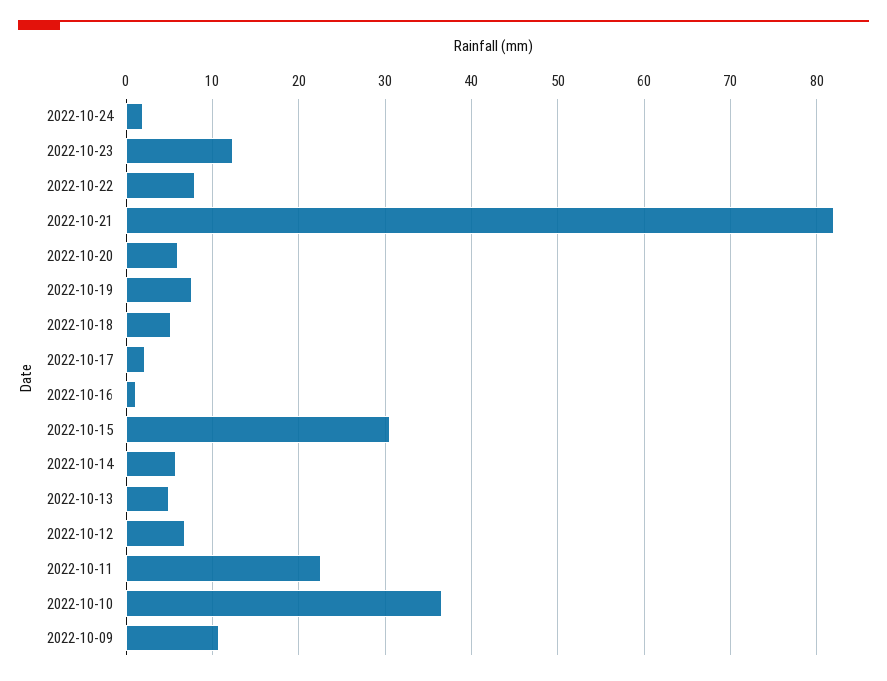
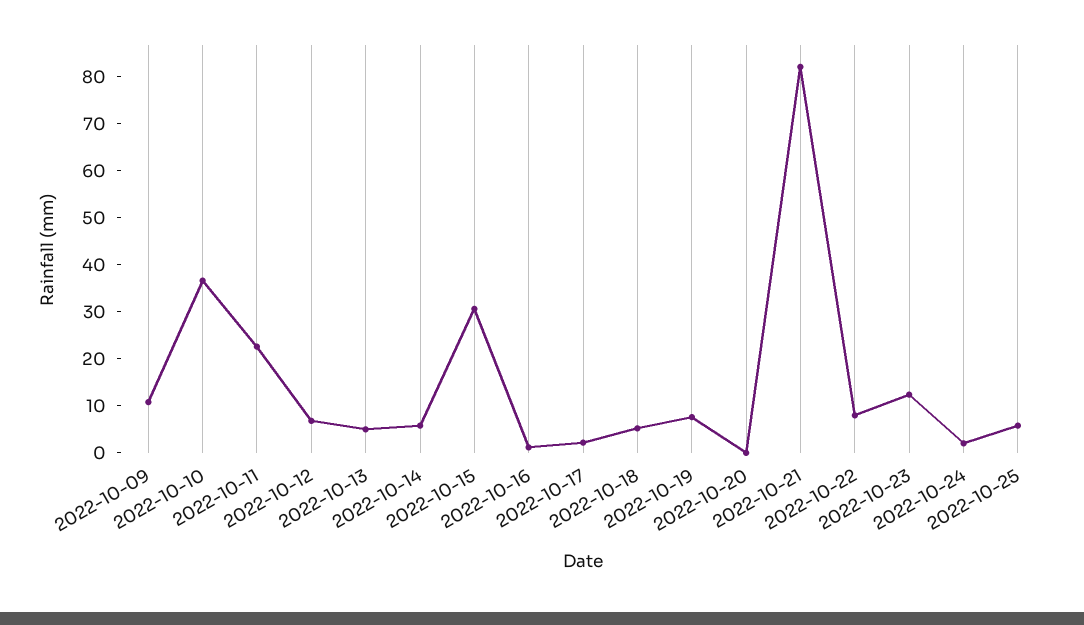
2022-10-20: 6 -> 0
2022-10-25: none -> 6

